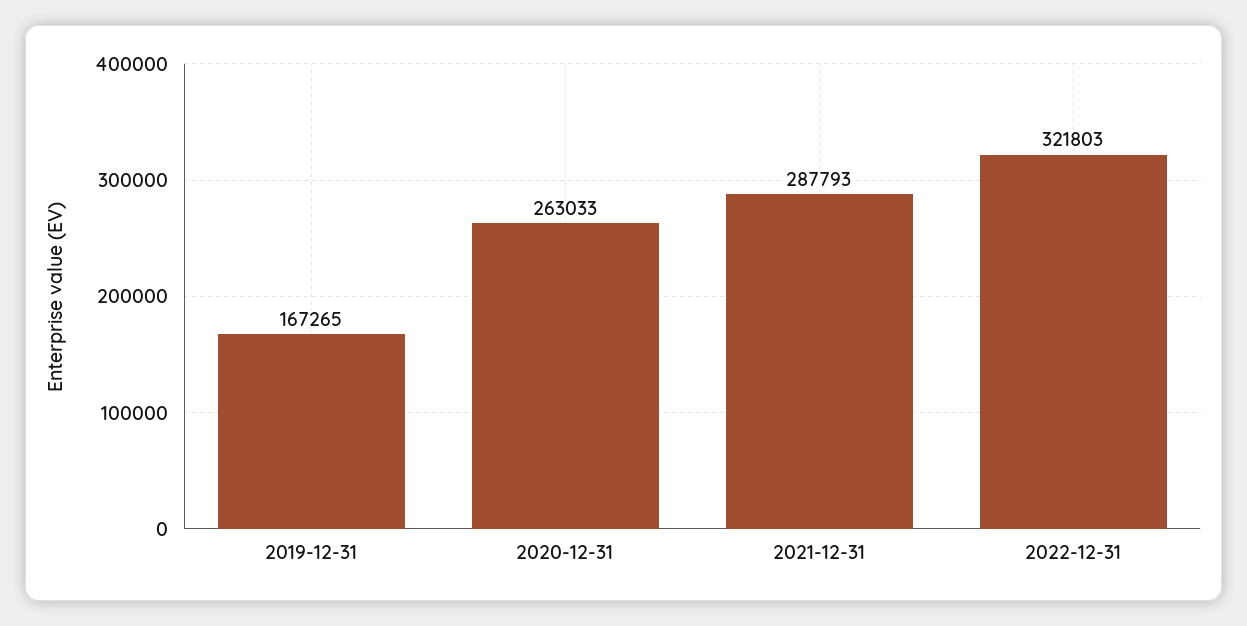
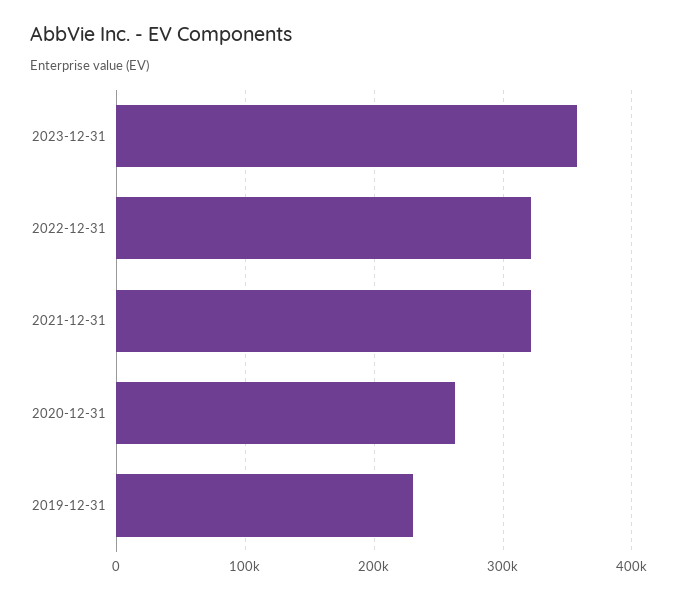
2019-12-31: 167265 -> 230000
2021-12-31: 287793 -> 320000
2023-12-31: none -> 360000

